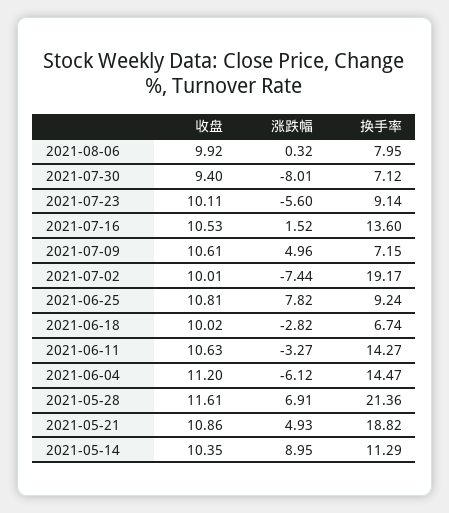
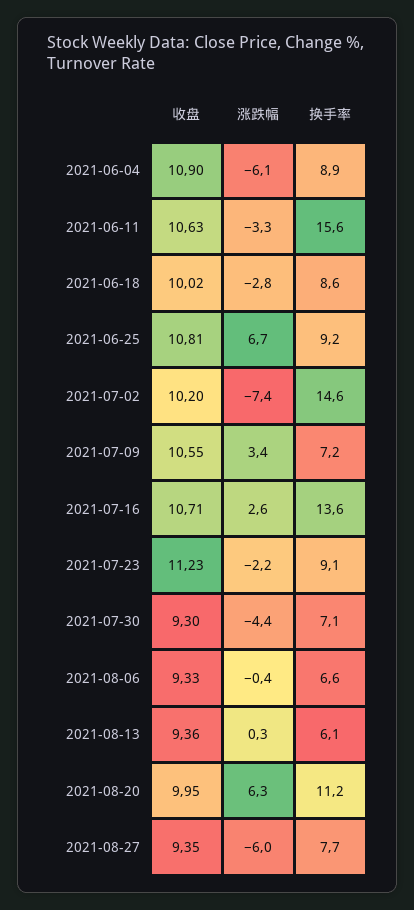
收盘, 2021-08-06: 9.92 -> 9.33
涨跌幅, 2021-08-06: 0.32 -> -0.4
换手率, 2021-08-06: 7.95 -> 6.6
收盘, 2021-07-30: 9.4 -> 9.3
涨跌幅, 2021-07-30: -8.01 -> -4.4
收盘, 2021-07-23: 10.11 -> 11.23
涨跌幅, 2021-07-23: -5.6 -> -2.2
收盘, 2021-07-16: 10.53 -> 10.71
涨跌幅, 2021-07-16: 1.52 -> 2.6
收盘, 2021-07-09: 10.61 -> 10.55
涨跌幅, 2021-07-09: 4.96 -> 3.4
收盘, 2021-07-02: 10.01 -> 10.2
换手率, 2021-07-02: 19.17 -> 14.6
涨跌幅, 2021-06-25: 7.82 -> 6.7
换手率, 2021-06-18: 6.74 -> 8.6
换手率, 2021-06-11: 14.27 -> 15.6
收盘, 2021-06-04: 11.2 -> 10.9
换手率, 2021-06-04: 14.47 -> 8.9
收盘, 2021-05-28: 11.61 -> none
涨跌幅, 2021-05-28: 6.91 -> none
换手率, 2021-05-28: 21.36 -> none
收盘, 2021-05-21: 10.86 -> none
涨跌幅, 2021-05-21: 4.93 -> none
换手率, 2021-05-21: 18.82 -> none
收盘, 2021-05-14: 10.35 -> none
涨跌幅, 2021-05-14: 8.95 -> none
换手率, 2021-05-14: 11.29 -> none
收盘, 2021-08-13: none -> 9.36
涨跌幅, 2021-08-13: none -> 0.3
换手率, 2021-08-13: none -> 6.1
收盘, 2021-08-20: none -> 9.95
涨跌幅, 2021-08-20: none -> 6.3
换手率, 2021-08-20: none -> 11.2
收盘, 2021-08-27: none -> 9.35
涨跌幅, 2021-08-27: none -> -6
换手率, 2021-08-27: none -> 7.7

